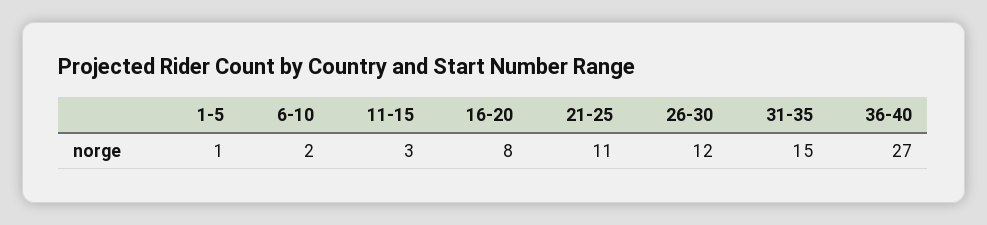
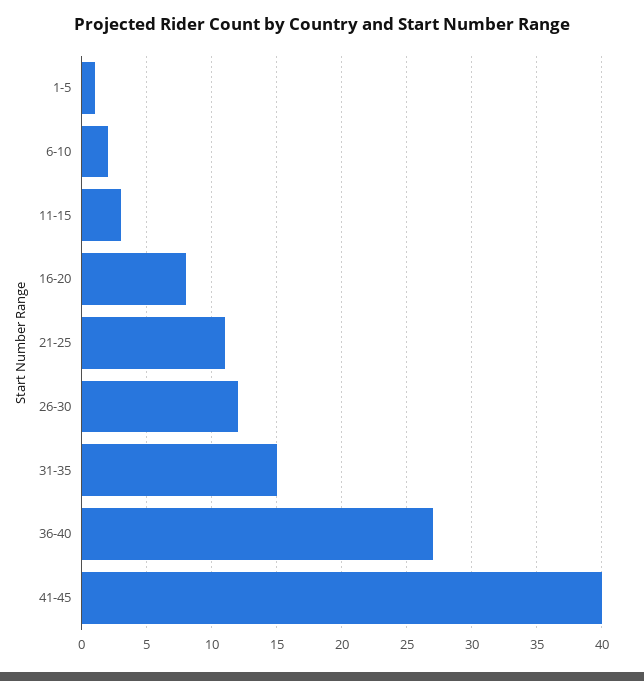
41-45: none -> 40

